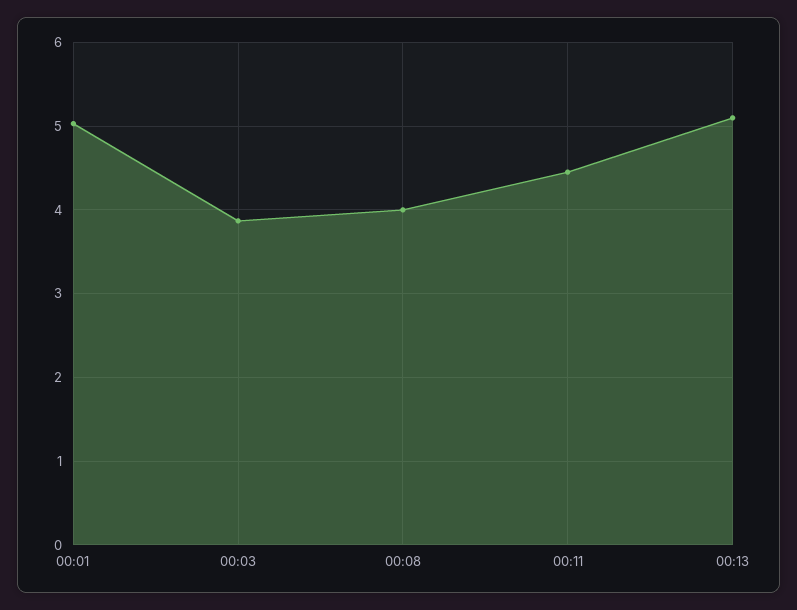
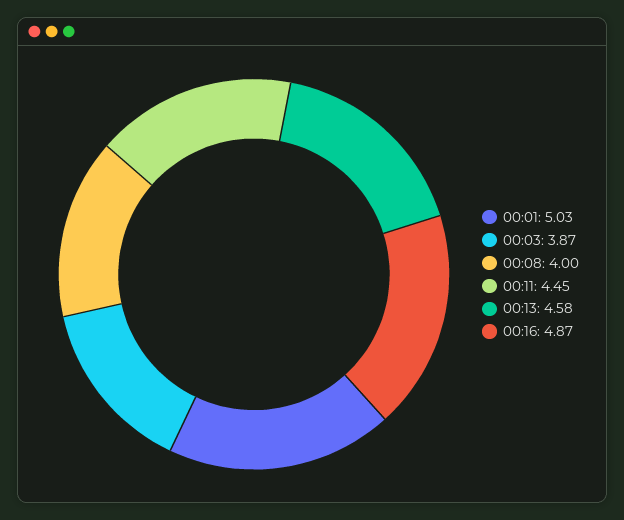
00:13: 5.1 -> 4.58
00:16: none -> 4.87

